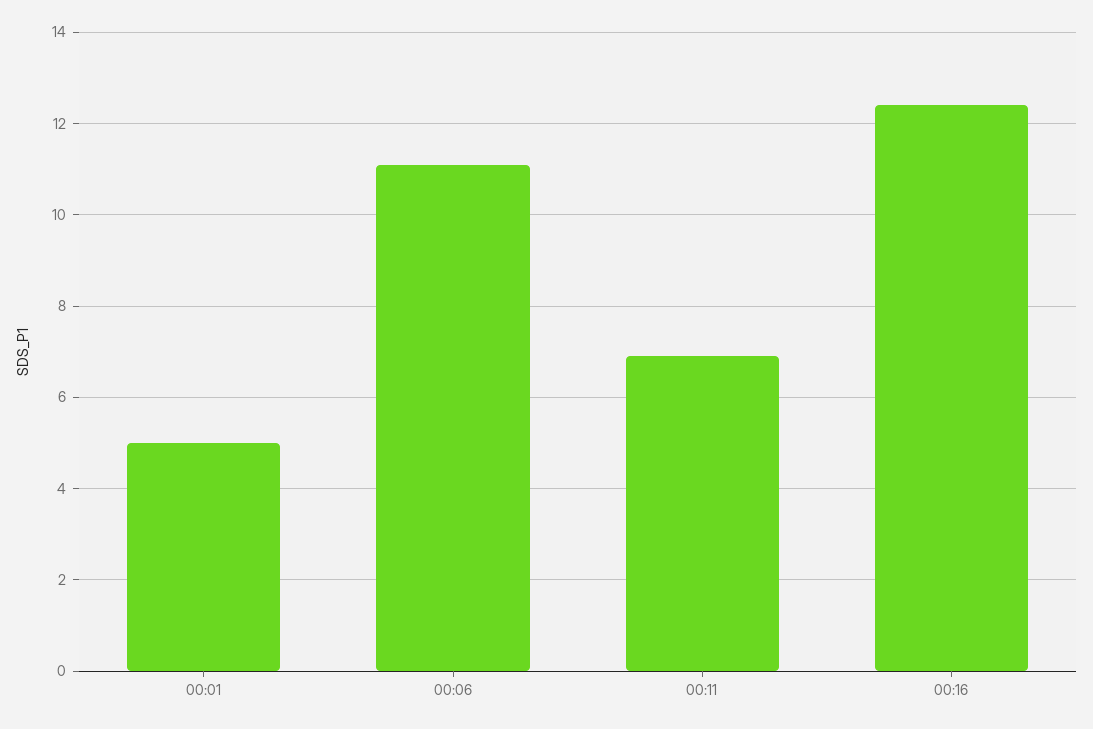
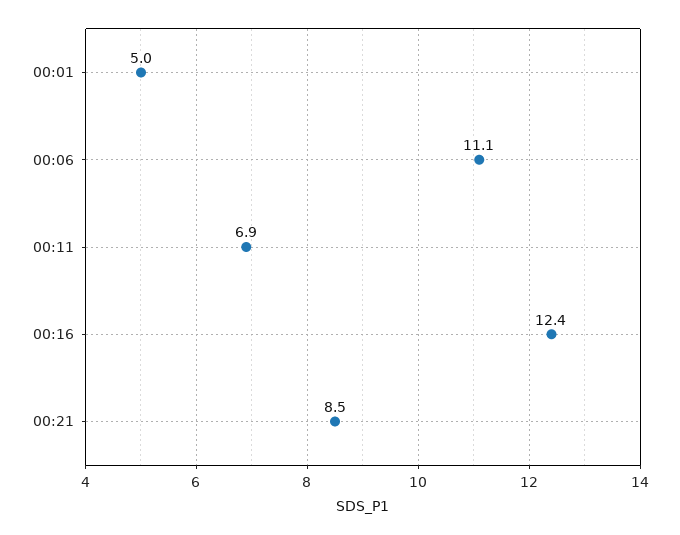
00:21: none -> 8.5

